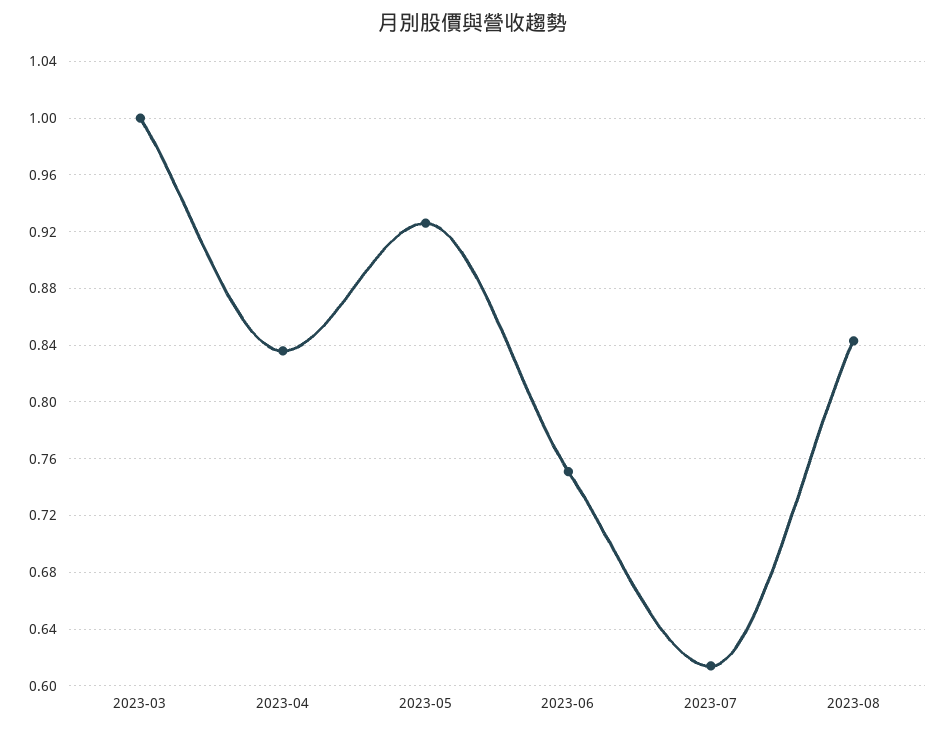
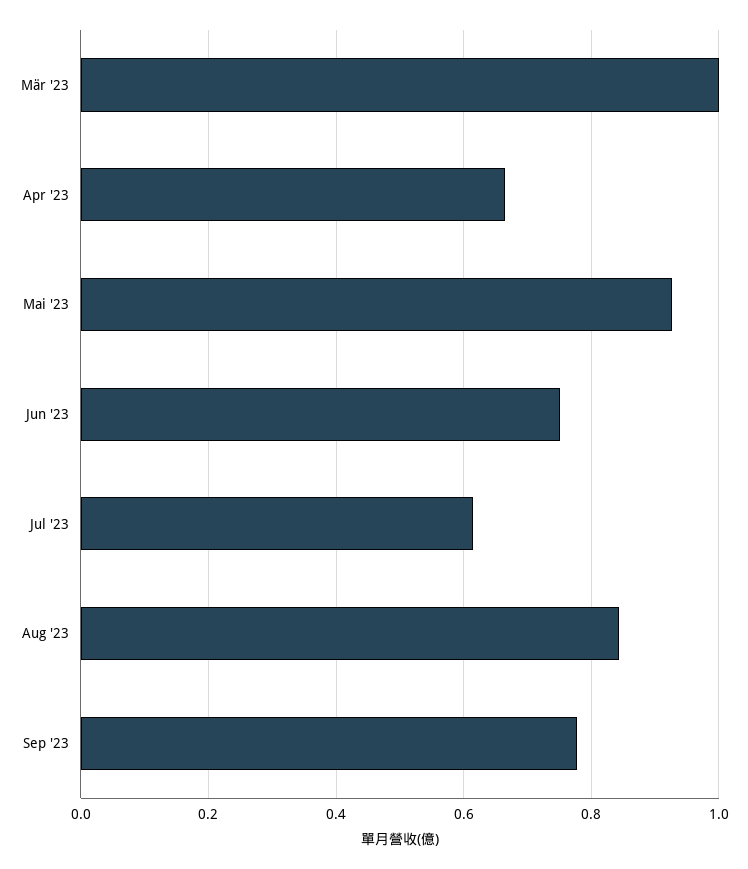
2023-04: 0.835 -> 0.66
Sep '23: none -> 0.78

